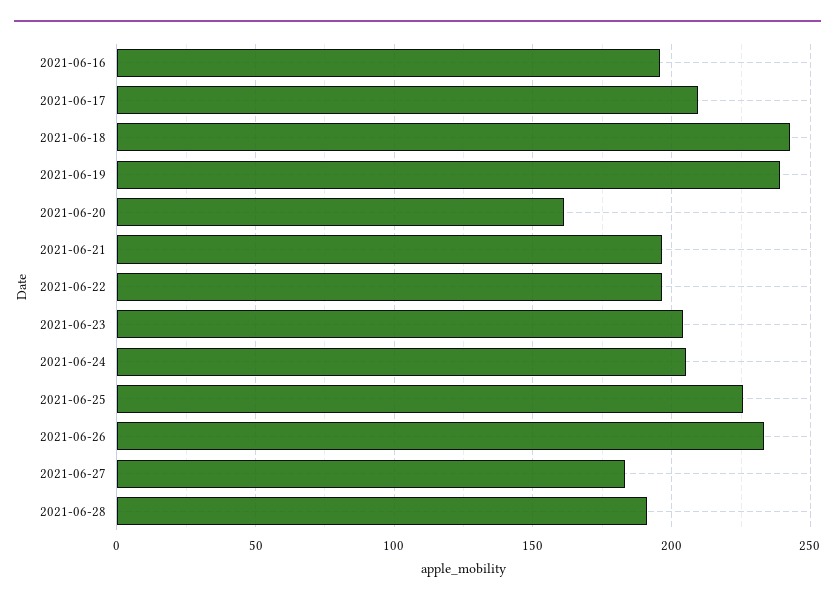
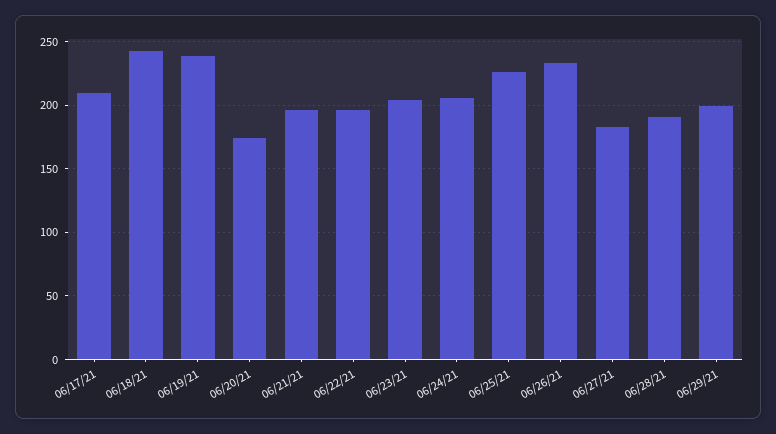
2021-06-16: 195 -> none
2021-06-20: 160 -> 175
06/29/21: none -> 200

